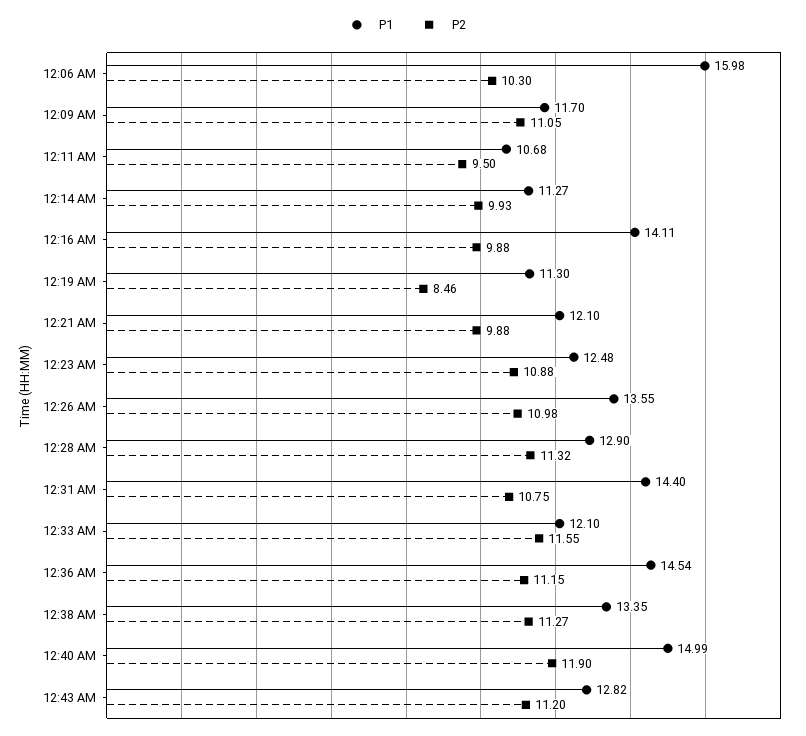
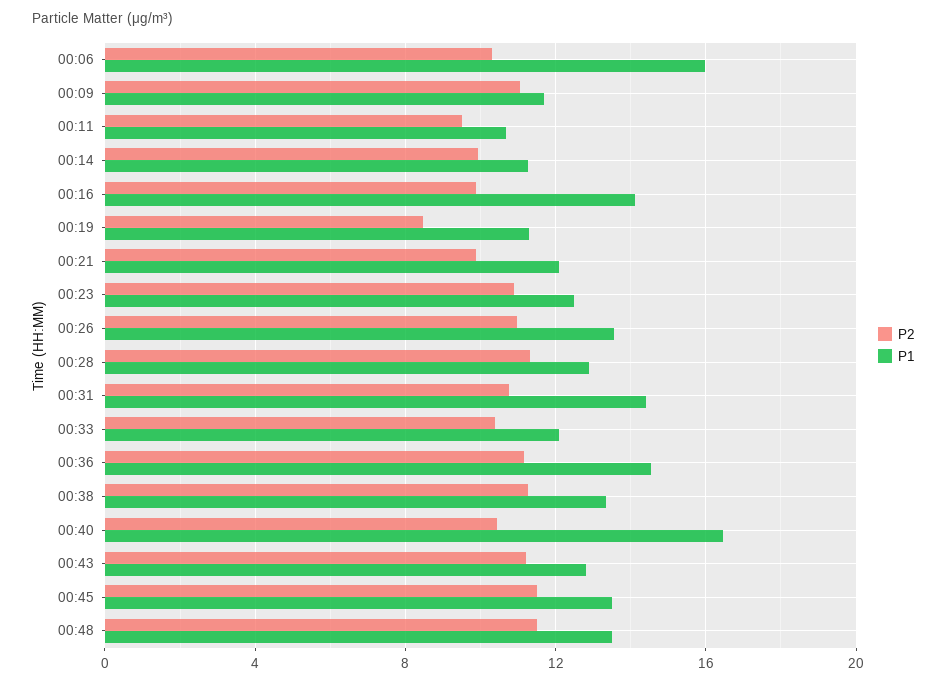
P2, 12:33 AM: 11.55 -> 10.5
P1, 12:40 AM: 14.99 -> 16.5
P2, 12:40 AM: 11.9 -> 10.5
P2, 00:45: none -> 11.5
P1, 00:45: none -> 13.5
P2, 00:48: none -> 11.5
P1, 00:48: none -> 13.5

